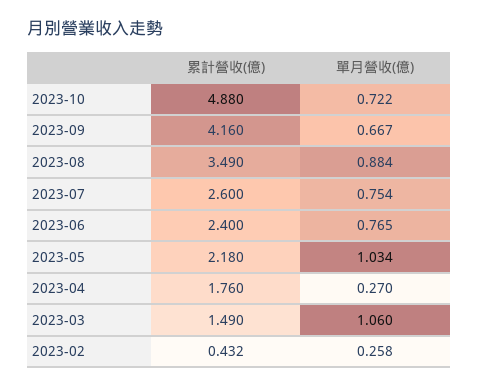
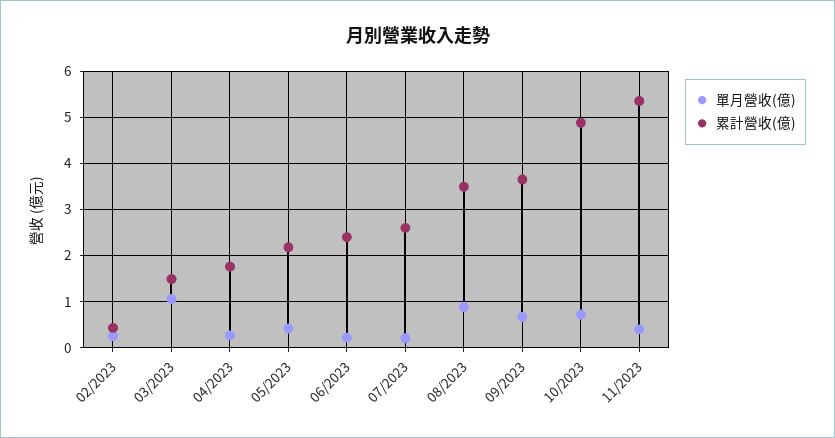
累計營收(億), 2023-09: 4.16 -> 3.6
單月營收(億), 2023-07: 0.754 -> 0.2
單月營收(億), 2023-06: 0.765 -> 0.2
單月營收(億), 2023-05: 1.034 -> 0.4
單月營收(億), 11/2023: none -> 0.4
累計營收(億), 11/2023: none -> 5.4

